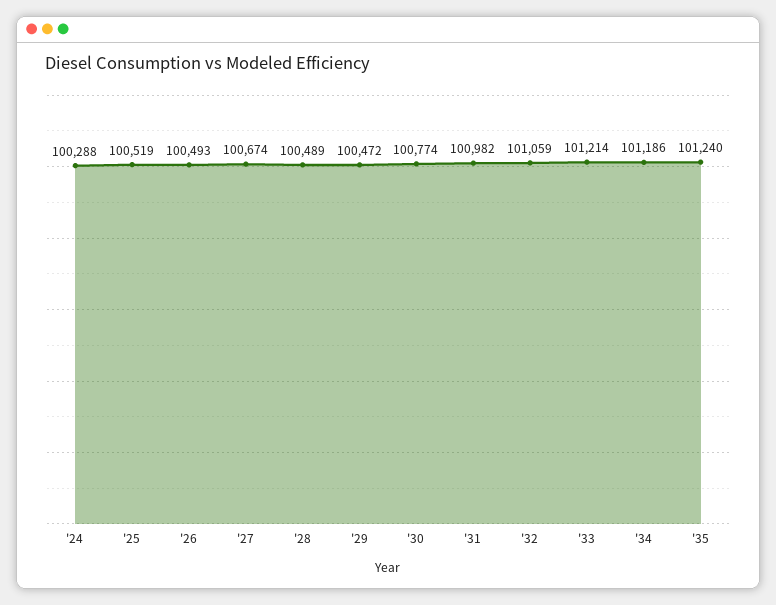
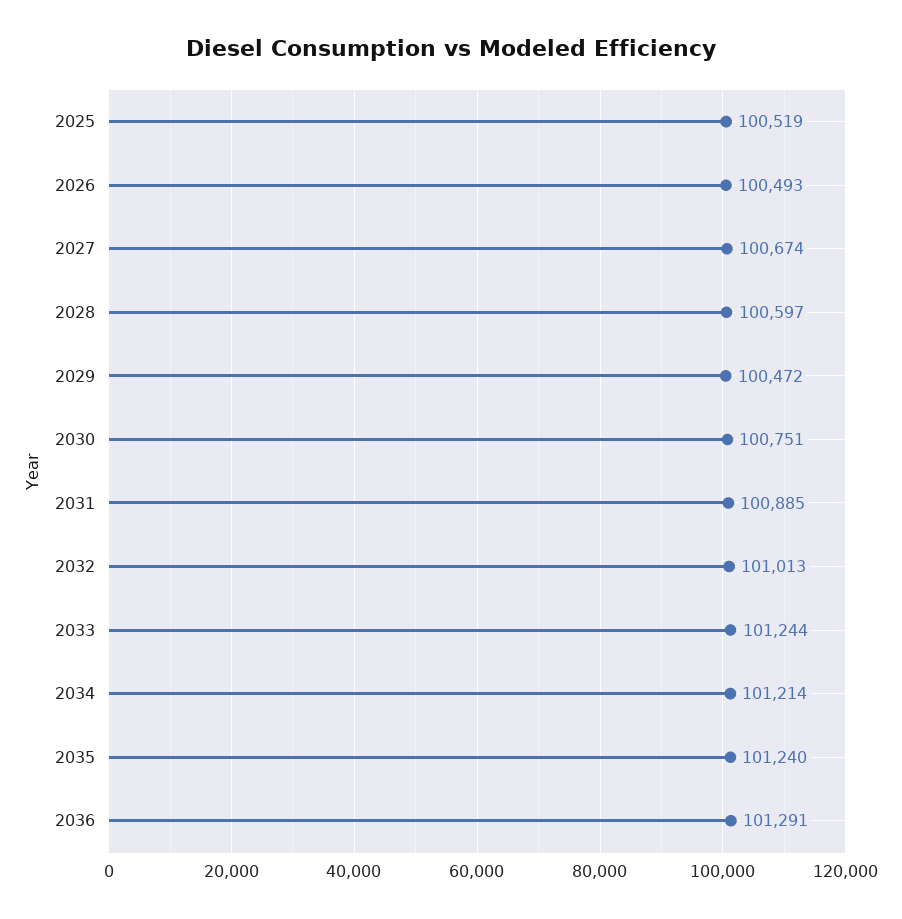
'24: 100288 -> none
'28: 100489 -> 100597
'30: 100774 -> 100751
'31: 100982 -> 100885
'32: 101059 -> 101013
'33: 101214 -> 101244
'34: 101186 -> 101214
2036: none -> 101291

